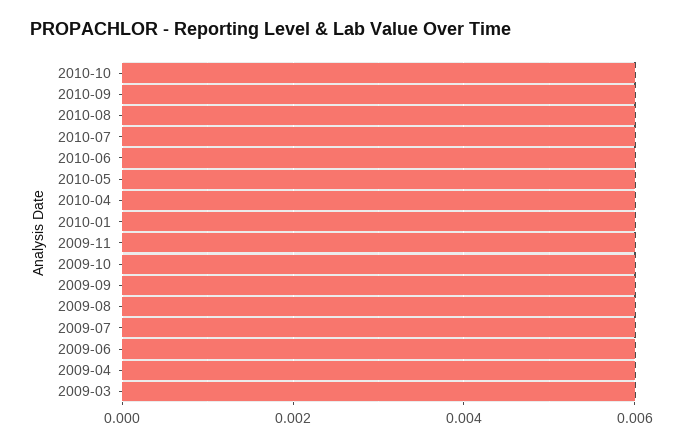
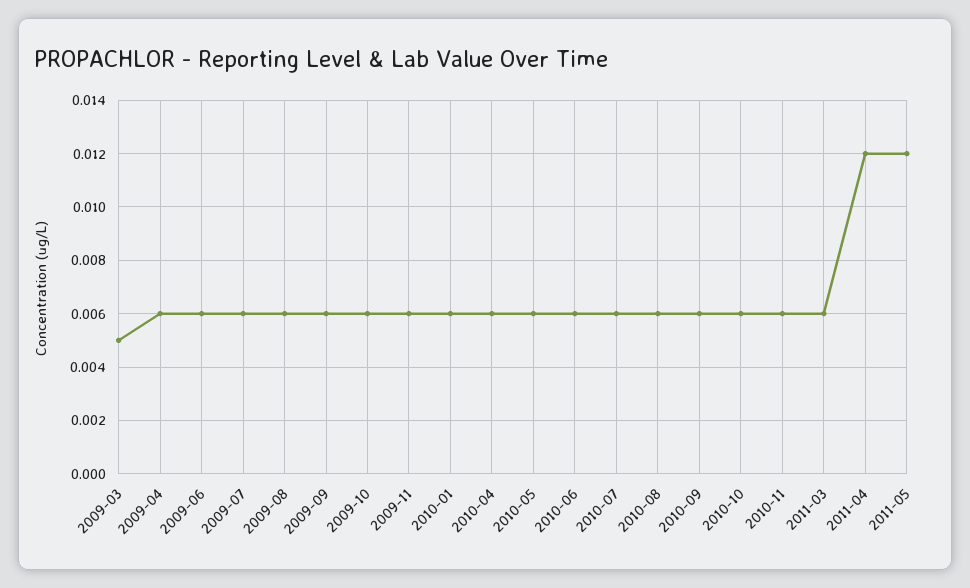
2009-03: 0.006 -> 0.005
2010-11: none -> 0.006
2011-03: none -> 0.006
2011-04: none -> 0.012
2011-05: none -> 0.012

